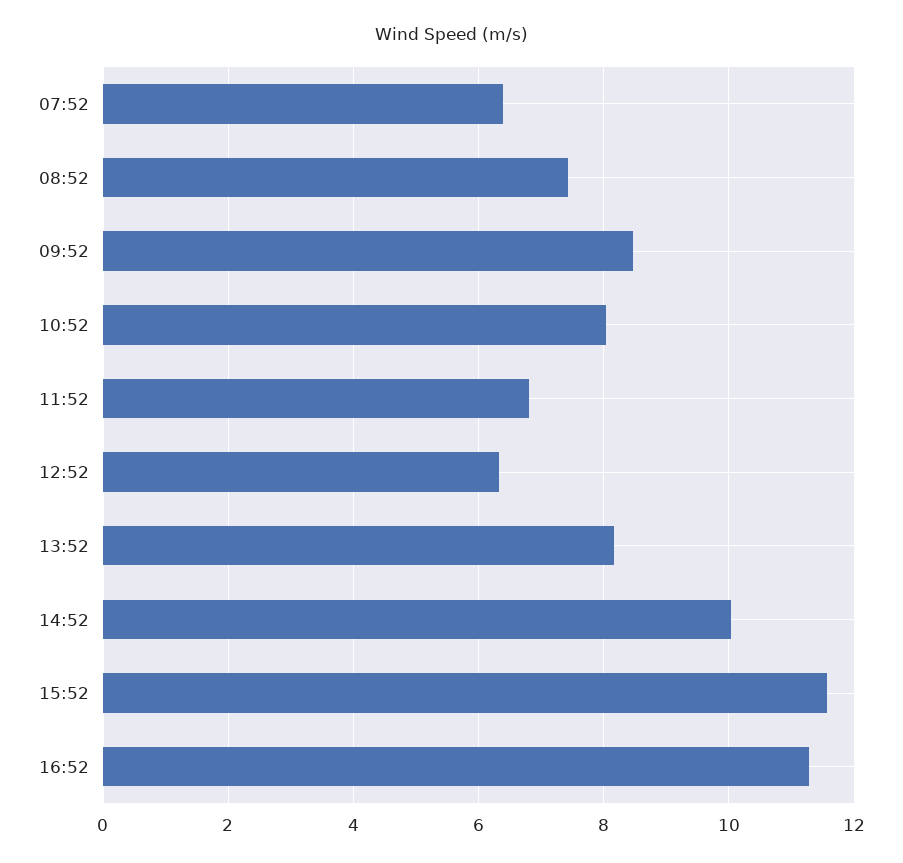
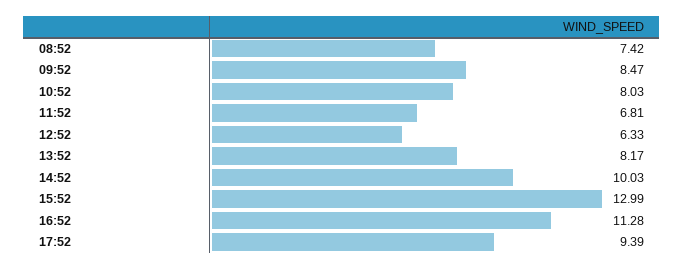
07:52: 6.4 -> none
15:52: 11.6 -> 12.99
17:52: none -> 9.39

